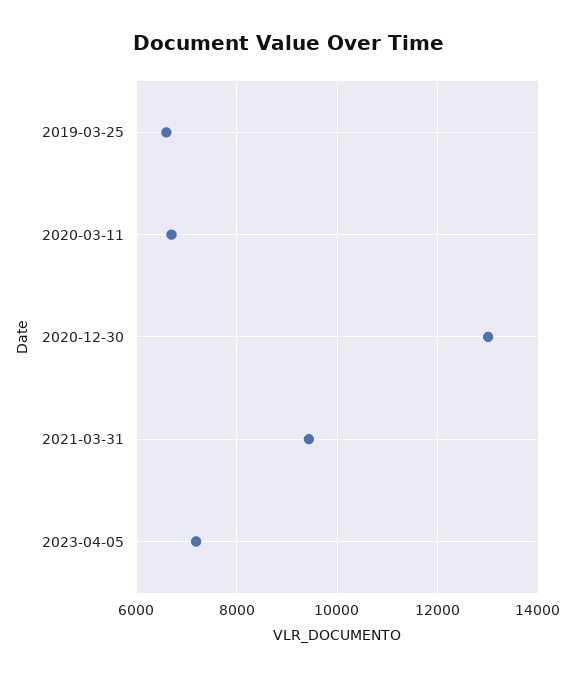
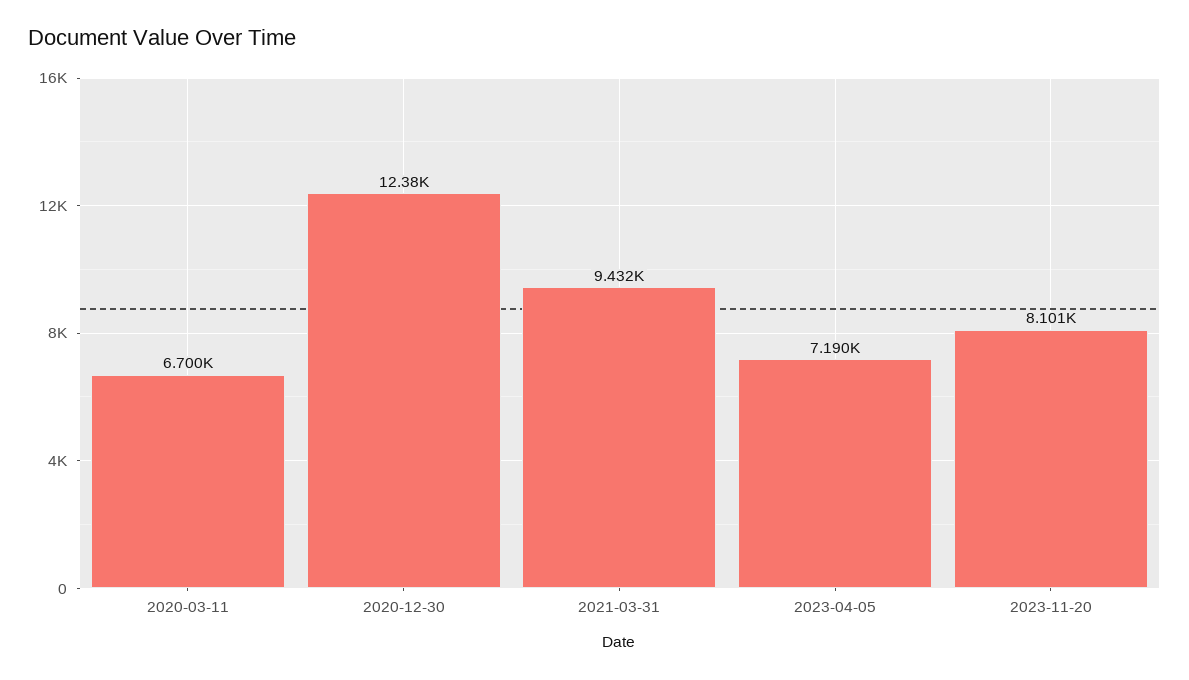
2019-03-25: 6600 -> none
2020-12-30: 13000 -> 12380
2023-11-20: none -> 8101

